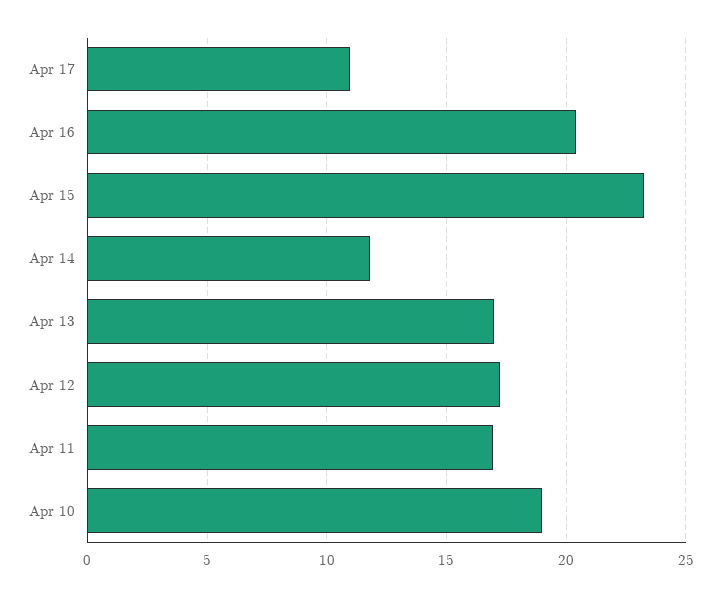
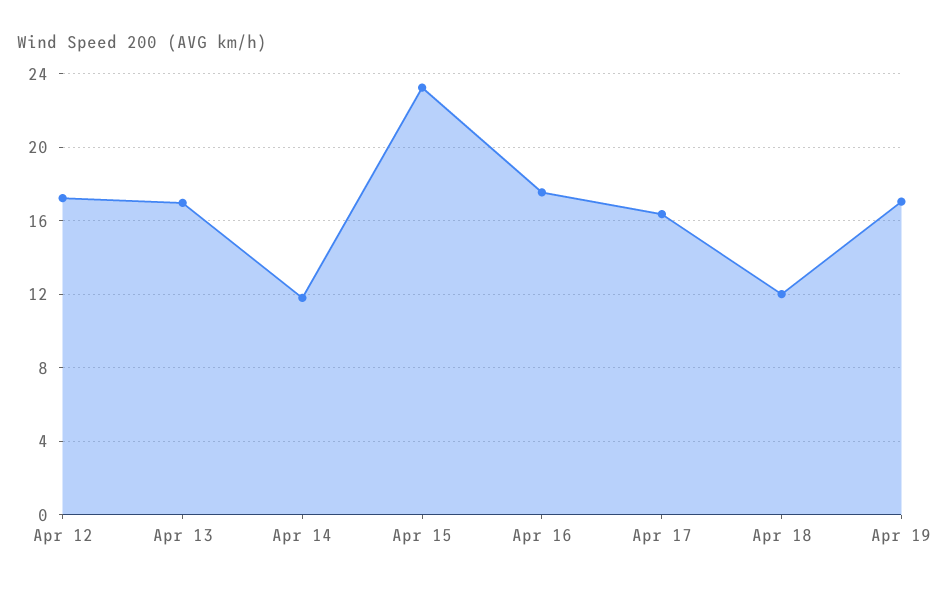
Apr 17: 11 -> 16.5
Apr 16: 20.5 -> 17.5
Apr 11: 17 -> none
Apr 10: 19 -> none
Apr 18: none -> 12
Apr 19: none -> 17

